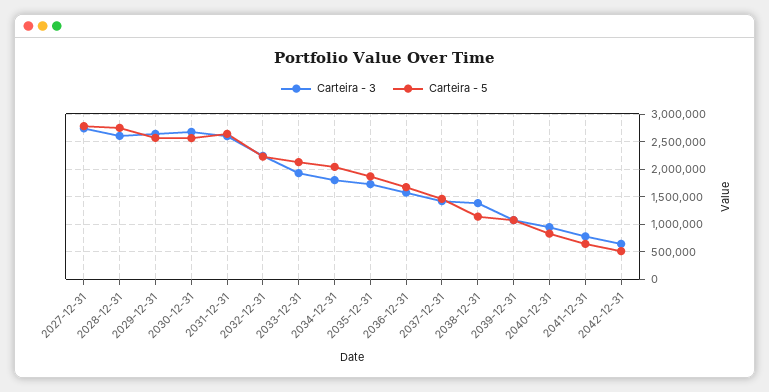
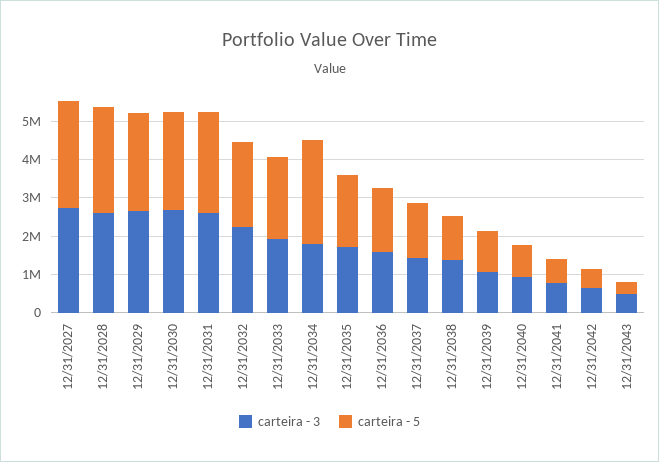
Carteira - 5, 2034-12-31: 2000000 -> 2750000
Carteira - 3, 12/31/2043: none -> 500000
Carteira - 5, 12/31/2043: none -> 250000

